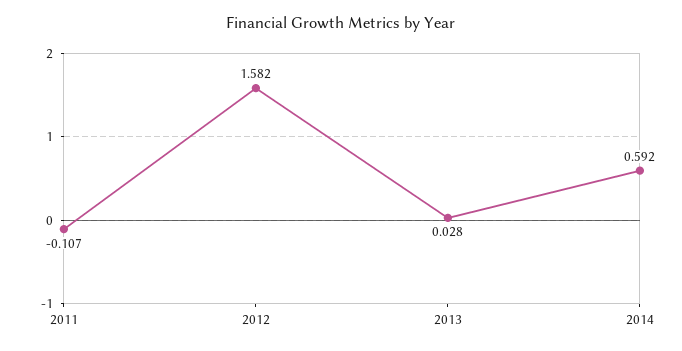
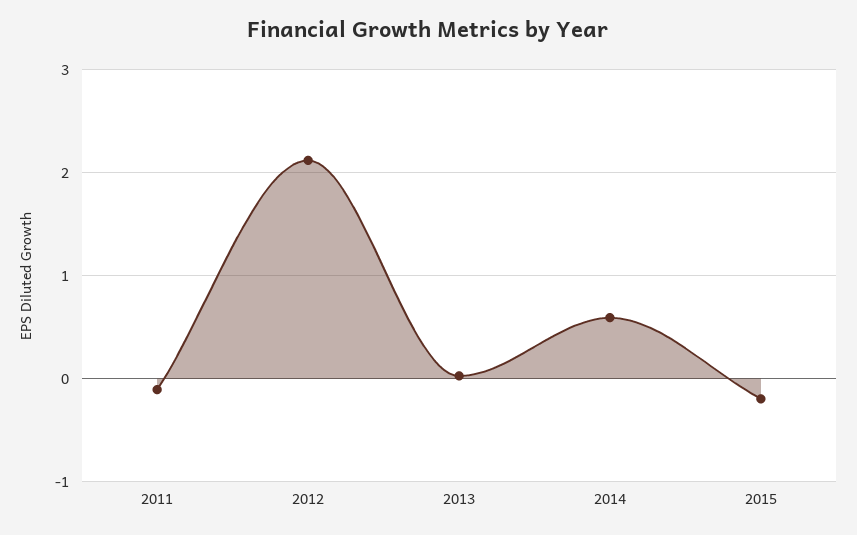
2012: 1.582 -> 2.1
2015: none -> -0.2

